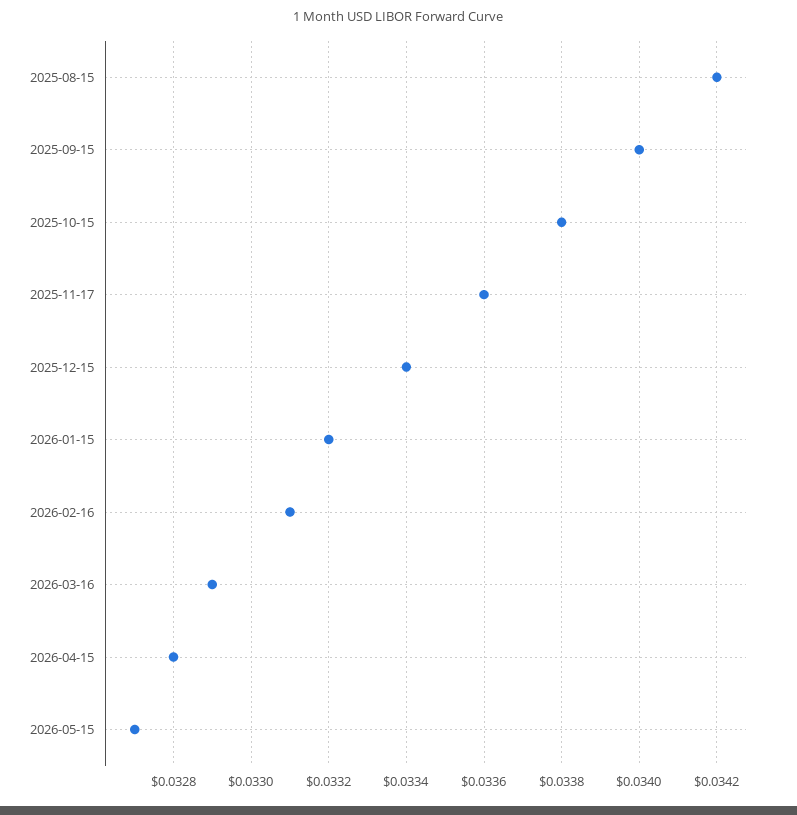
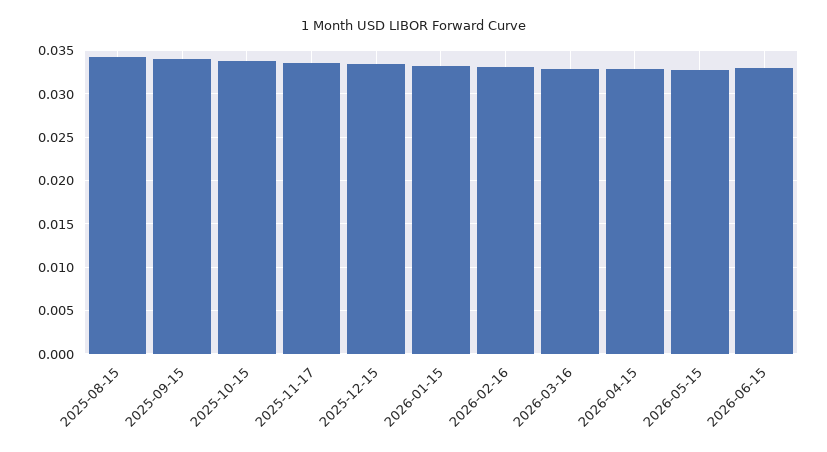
2026-06-15: none -> 0.033

